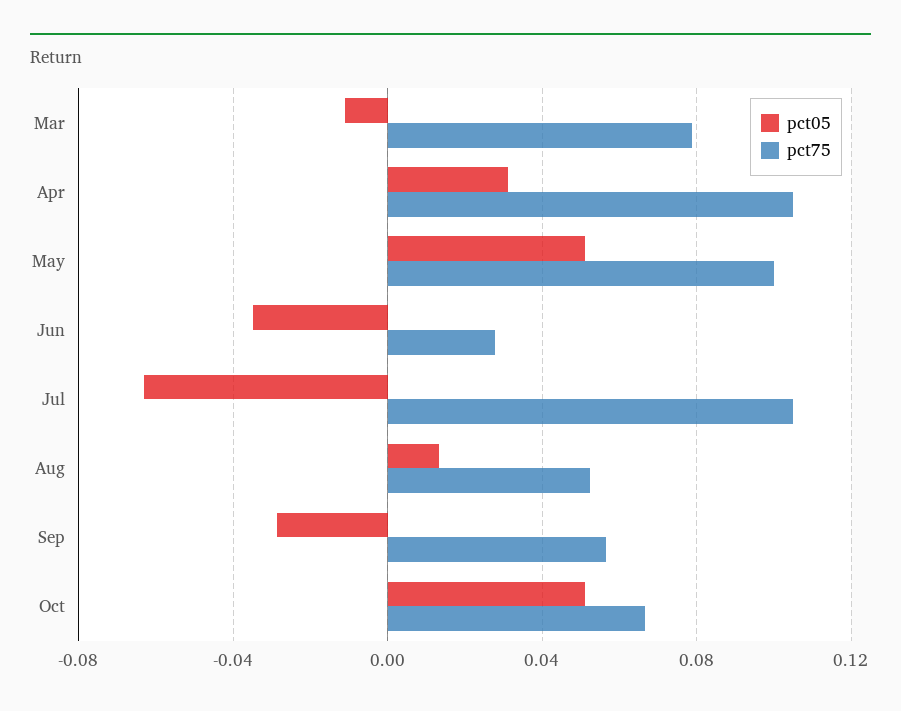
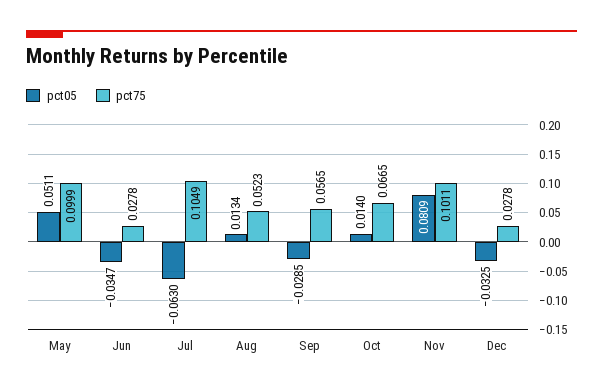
pct05, Mar: -0.01 -> none
pct75, Mar: 0.08 -> none
pct05, Apr: 0.03 -> none
pct75, Apr: 0.105 -> none
pct05, Oct: 0.05 -> 0.014
pct05, Nov: none -> 0.0809
pct75, Nov: none -> 0.1011
pct05, Dec: none -> -0.0325
pct75, Dec: none -> 0.0278

